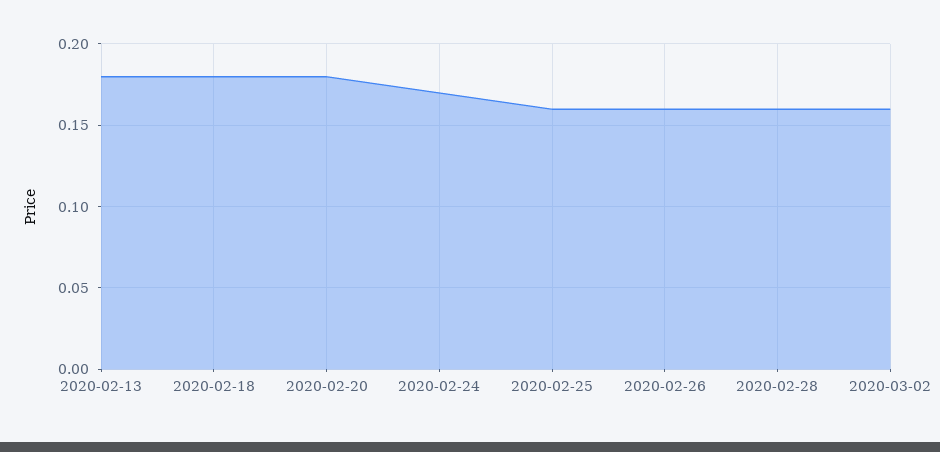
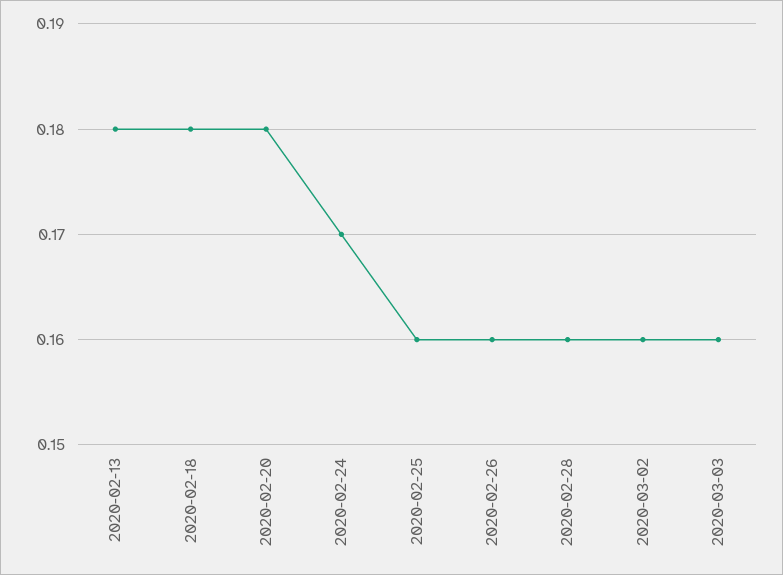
2020-03-03: none -> 0.16

